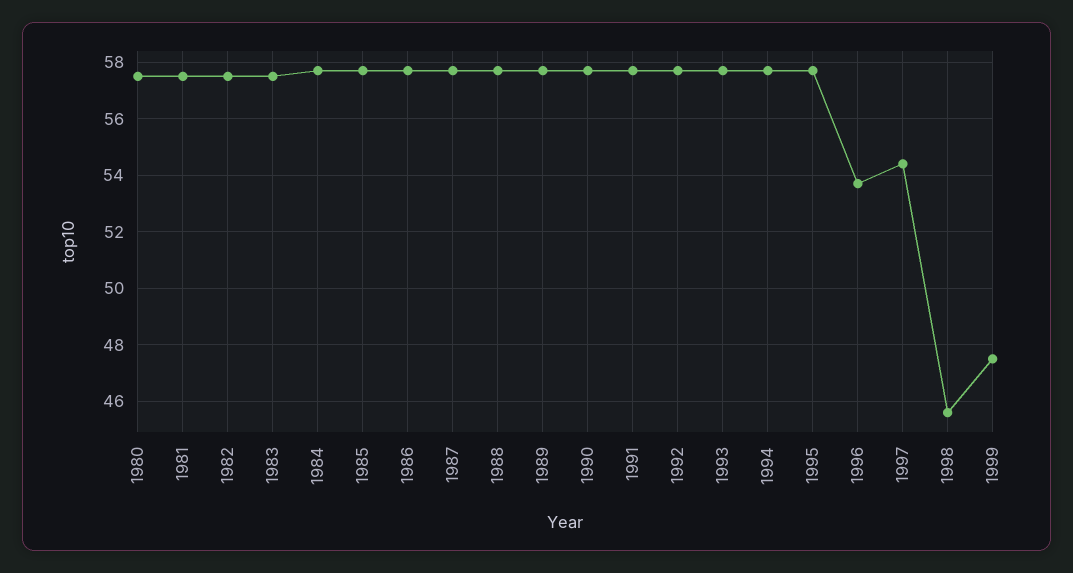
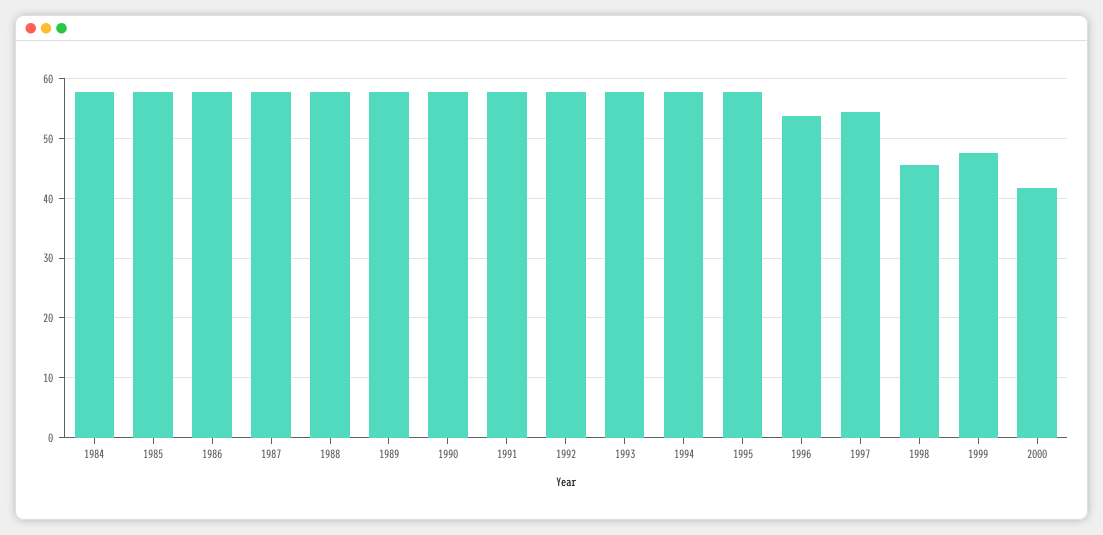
1980: 57.5 -> none
1981: 57.5 -> none
1982: 57.5 -> none
1983: 57.5 -> none
2000: none -> 42

